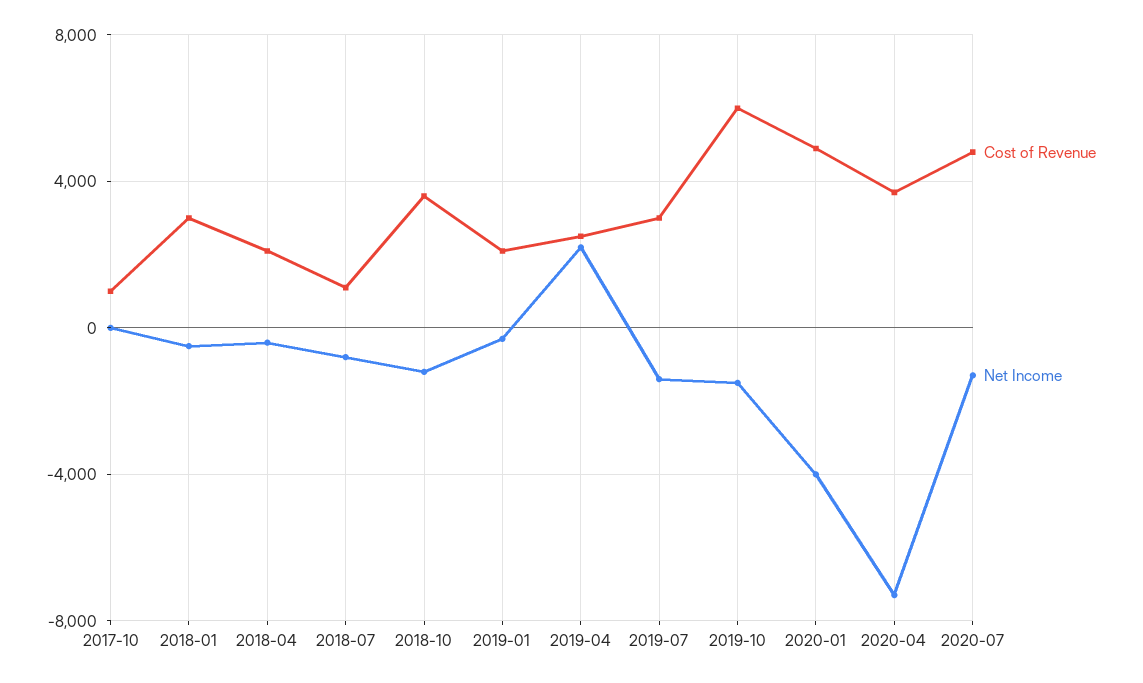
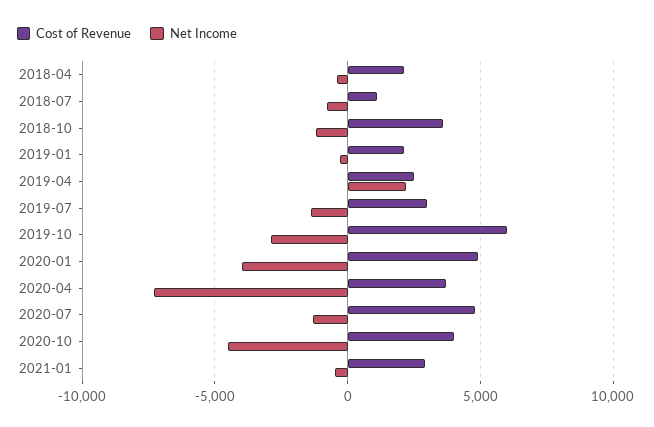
Cost of Revenue, 2017-10: 1000 -> none
Net Income, 2017-10: 0 -> none
Cost of Revenue, 2018-01: 3000 -> none
Net Income, 2018-01: -500 -> none
Net Income, 2019-10: -1500 -> -3000
Cost of Revenue, 2020-10: none -> 4000
Net Income, 2020-10: none -> -4500
Cost of Revenue, 2021-01: none -> 3000
Net Income, 2021-01: none -> -500

